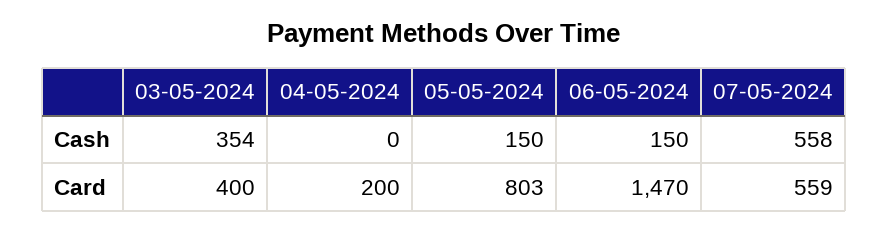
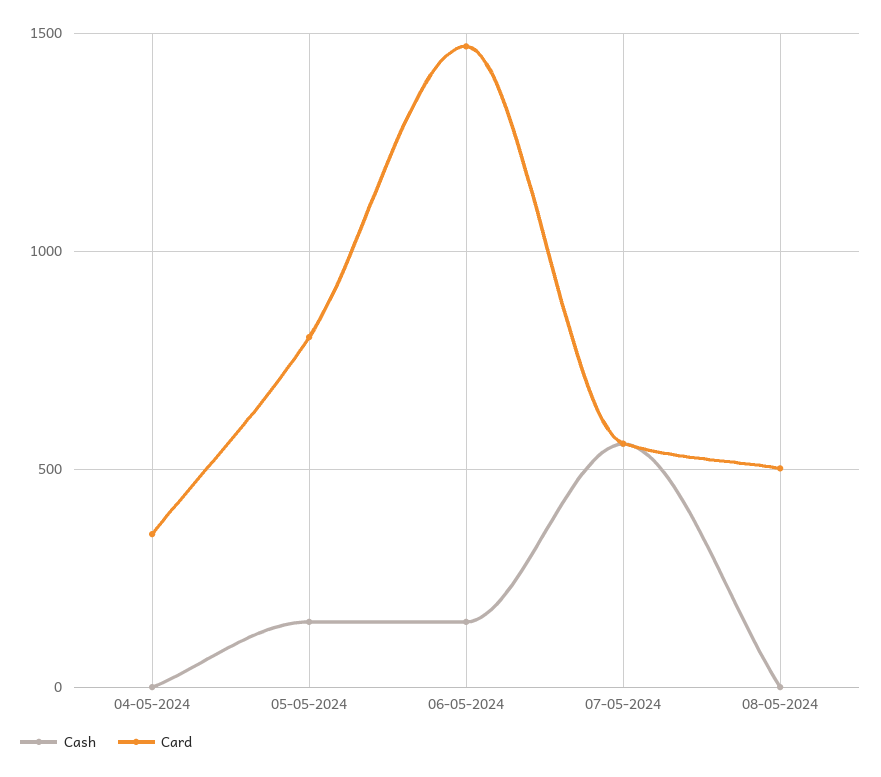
Cash, 03-05-2024: 354 -> none
Card, 03-05-2024: 400 -> none
Card, 04-05-2024: 200 -> 350
Cash, 08-05-2024: none -> 0
Card, 08-05-2024: none -> 500

